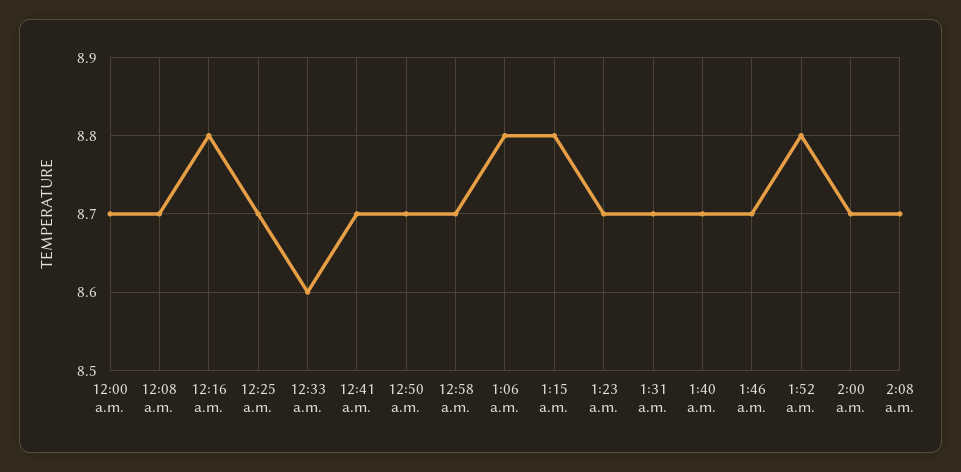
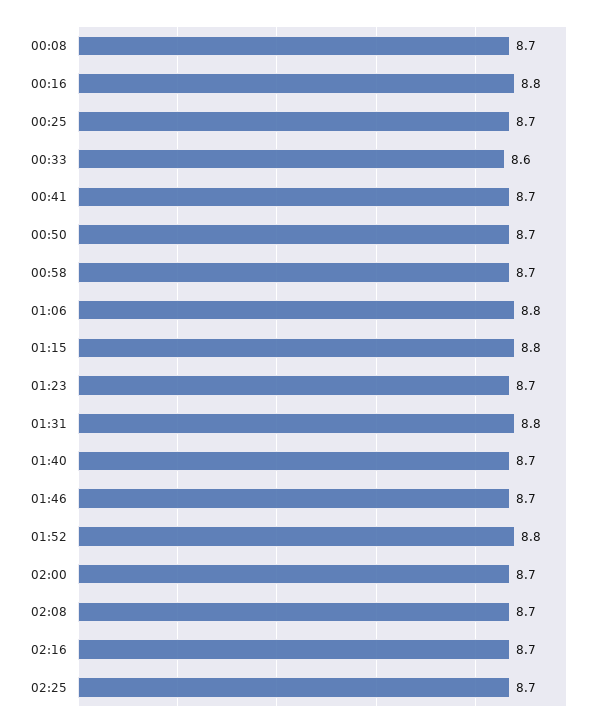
12:00 a.m.: 8.7 -> none
1:31 a.m.: 8.7 -> 8.8
02:16: none -> 8.7
02:25: none -> 8.7

